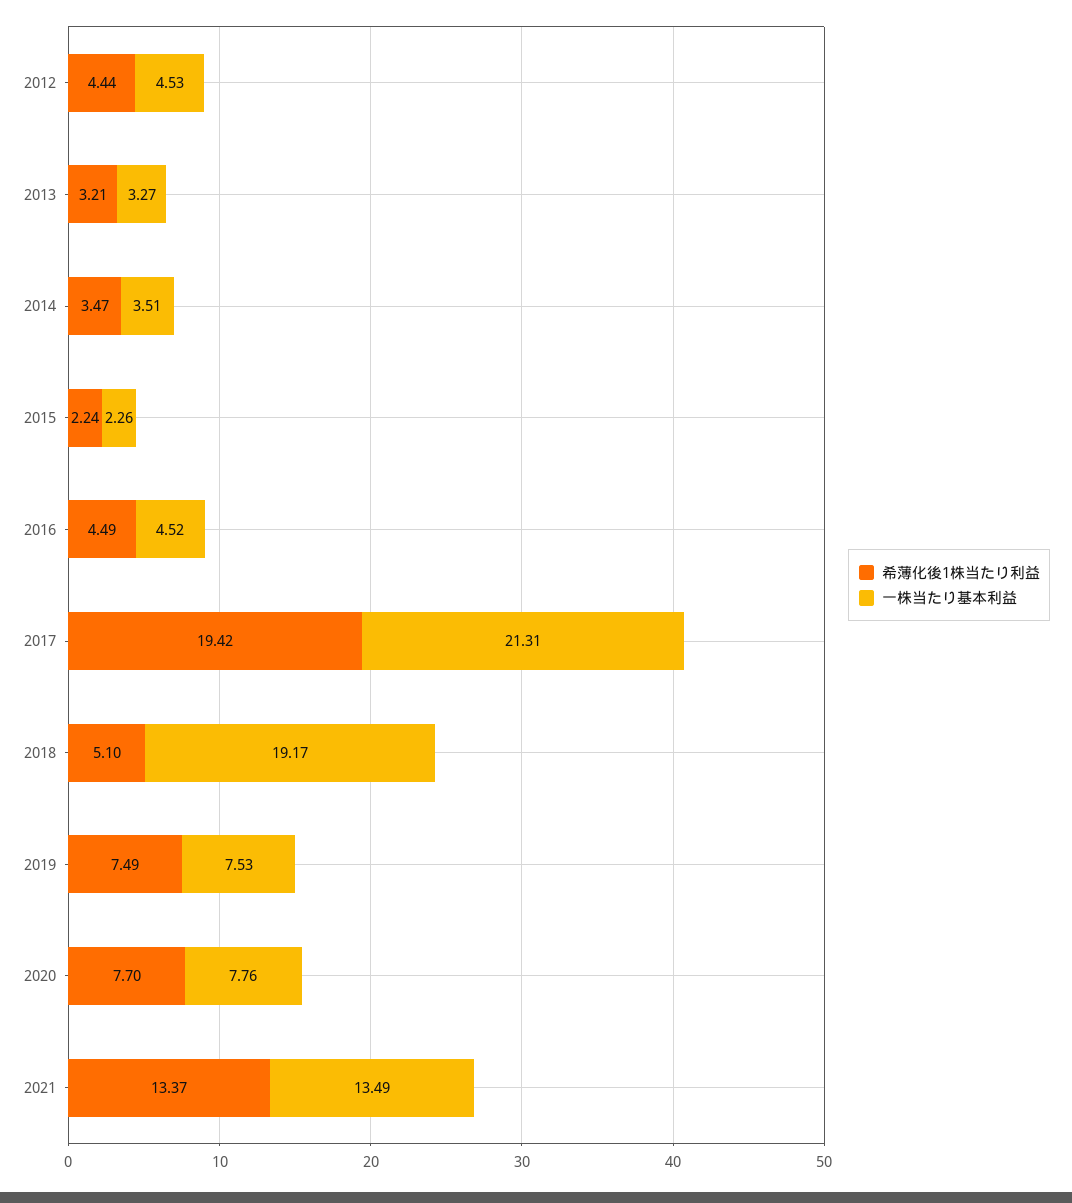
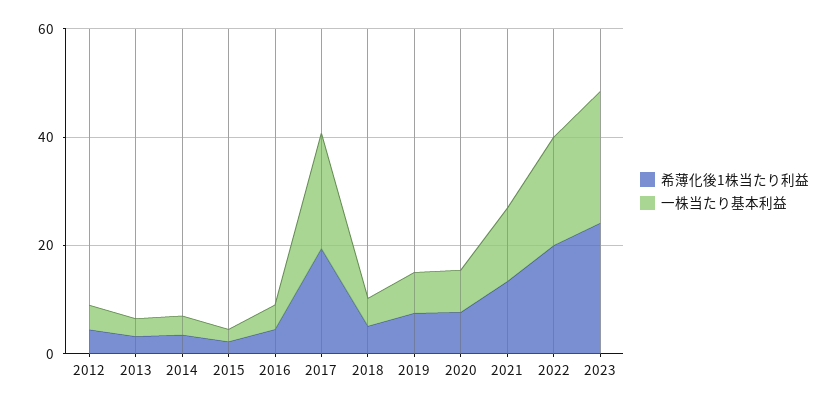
一株当たり基本利益, 2018: 19.17 -> 5
希薄化後1株当たり利益, 2022: none -> 20
一株当たり基本利益, 2022: none -> 20
希薄化後1株当たり利益, 2023: none -> 25
一株当たり基本利益, 2023: none -> 25

